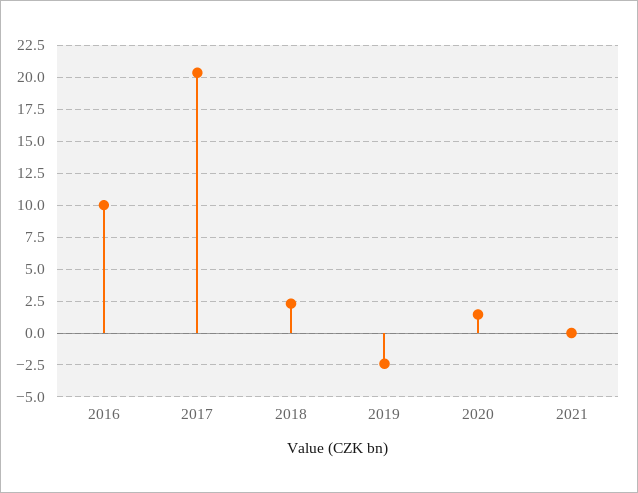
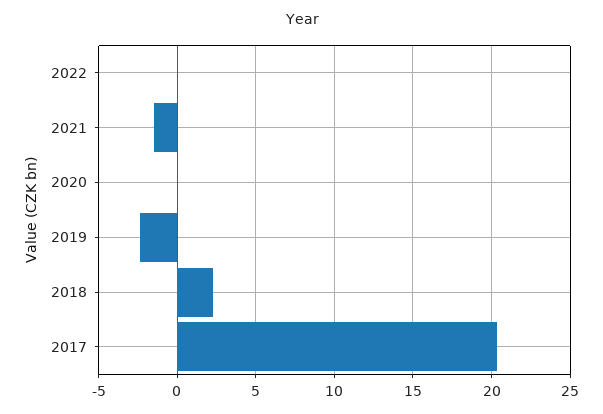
2016: 10 -> none
2020: 1.5 -> 0
2021: 0 -> -1.5
2022: none -> 0

